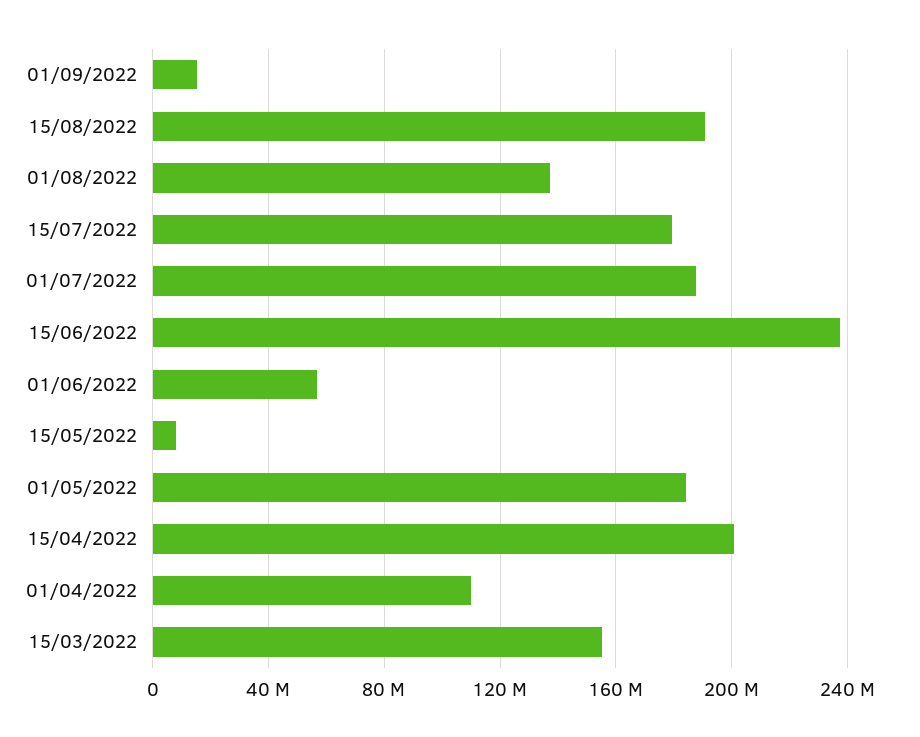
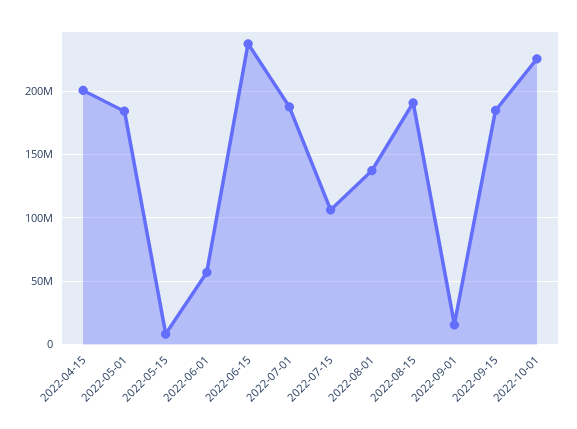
15/07/2022: 180000000 -> 105000000
01/04/2022: 110000000 -> none
15/03/2022: 155000000 -> none
2022-09-15: none -> 185000000
2022-10-01: none -> 225000000

